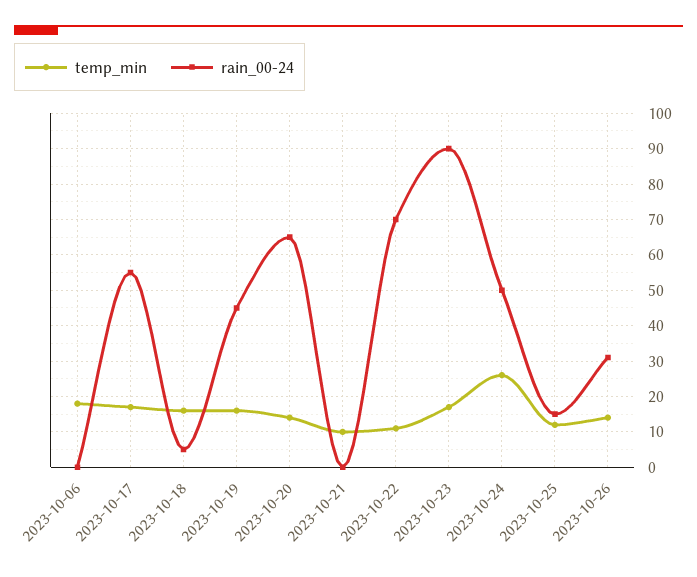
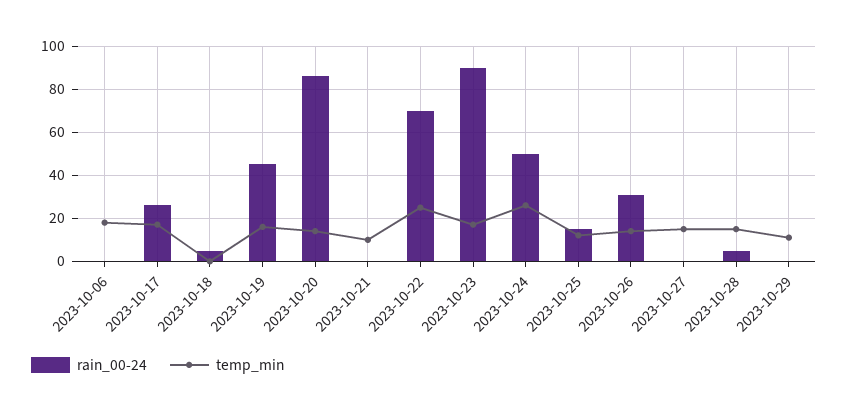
rain_00-24, 2023-10-17: 55 -> 25
temp_min, 2023-10-18: 15 -> 0
rain_00-24, 2023-10-20: 65 -> 85
temp_min, 2023-10-22: 10 -> 25
rain_00-24, 2023-10-27: none -> 0
temp_min, 2023-10-27: none -> 15
rain_00-24, 2023-10-28: none -> 5
temp_min, 2023-10-28: none -> 15
rain_00-24, 2023-10-29: none -> 0
temp_min, 2023-10-29: none -> 10

